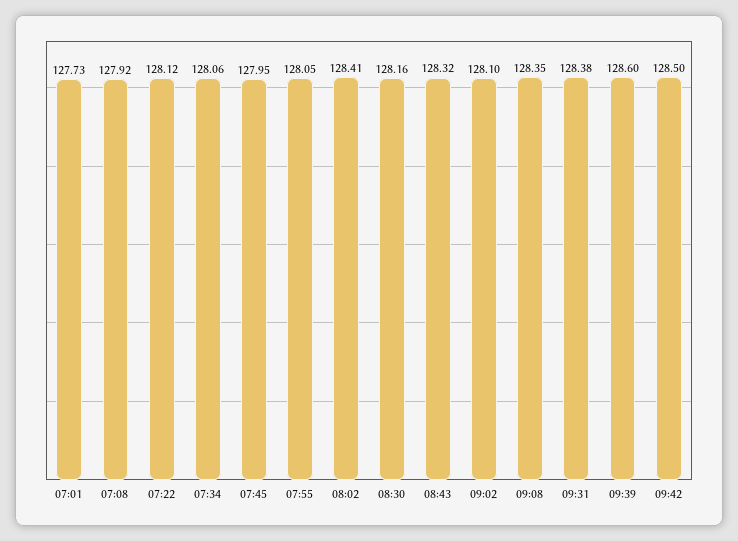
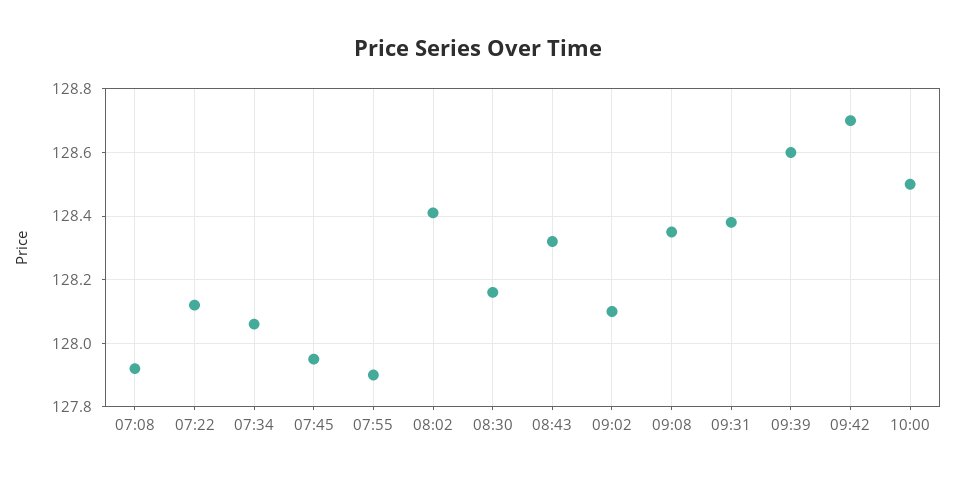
07:01: 127.73 -> none
07:55: 128.05 -> 127.9
09:42: 128.5 -> 128.7
10:00: none -> 128.5

